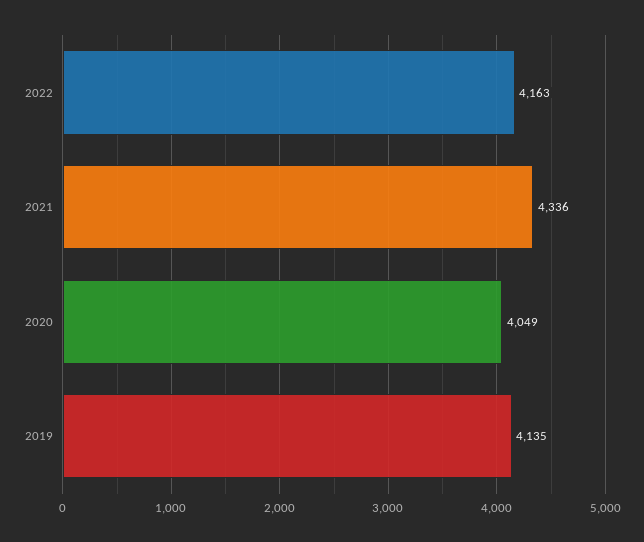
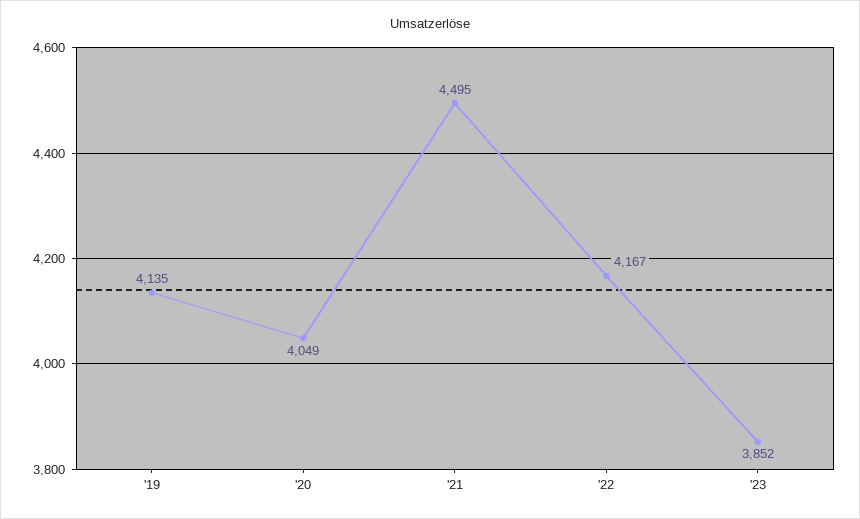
2022: 4163 -> 4167
2021: 4336 -> 4495
'23: none -> 3852

